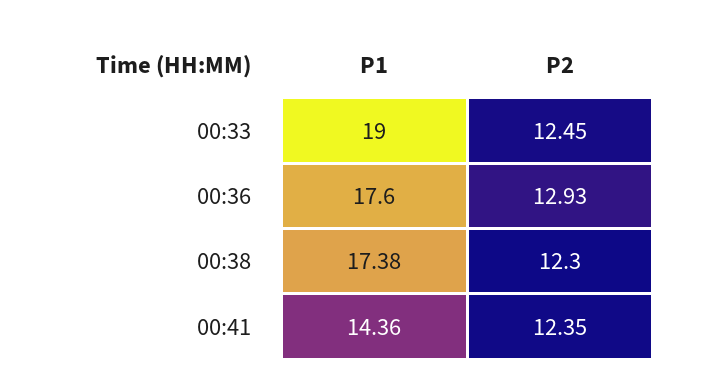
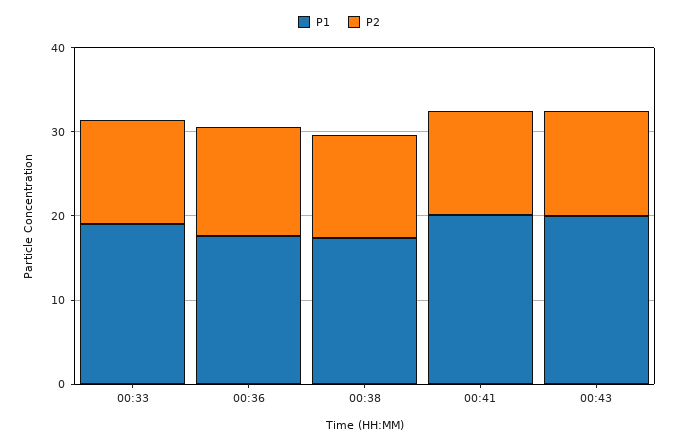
P1, 00:41: 14.36 -> 20
P1, 00:43: none -> 20
P2, 00:43: none -> 12

